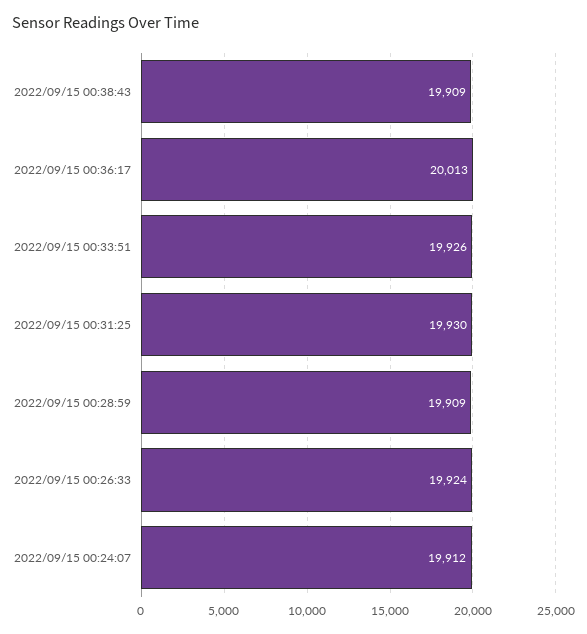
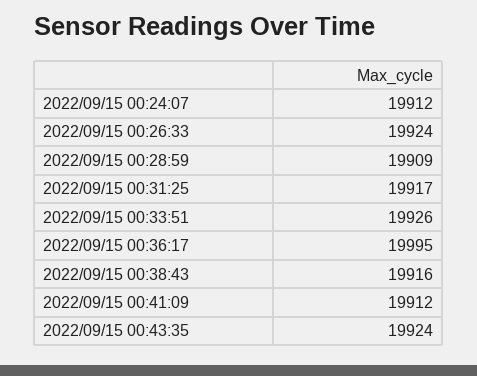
2022/09/15 00:38:43: 19909 -> 19916
2022/09/15 00:36:17: 20013 -> 19995
2022/09/15 00:31:25: 19930 -> 19917
2022/09/15 00:41:09: none -> 19912
2022/09/15 00:43:35: none -> 19924

